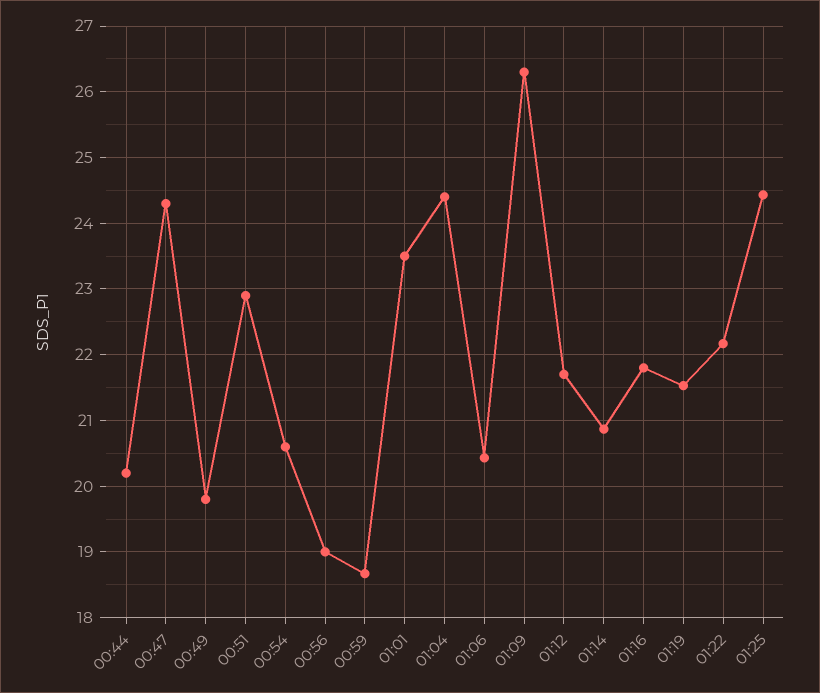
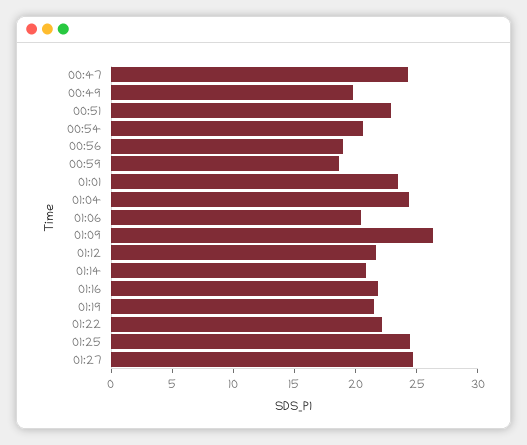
00:44: 20.2 -> none
01:27: none -> 25

